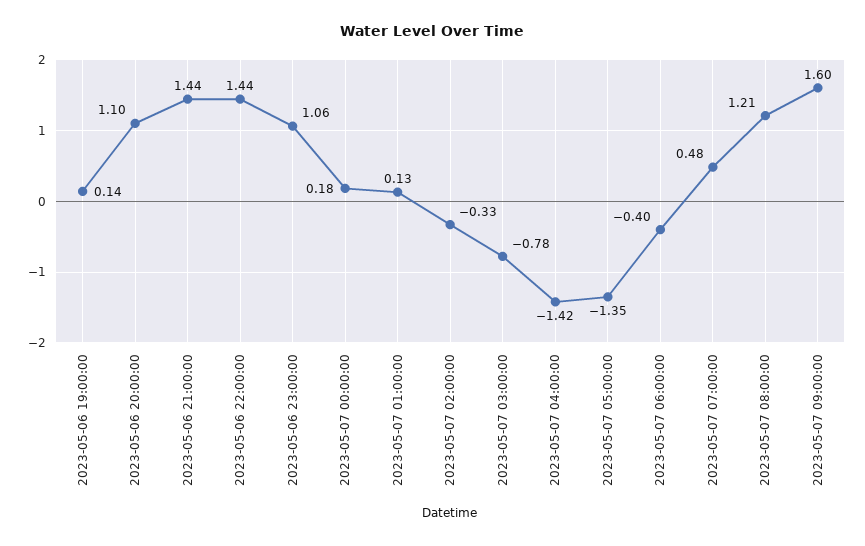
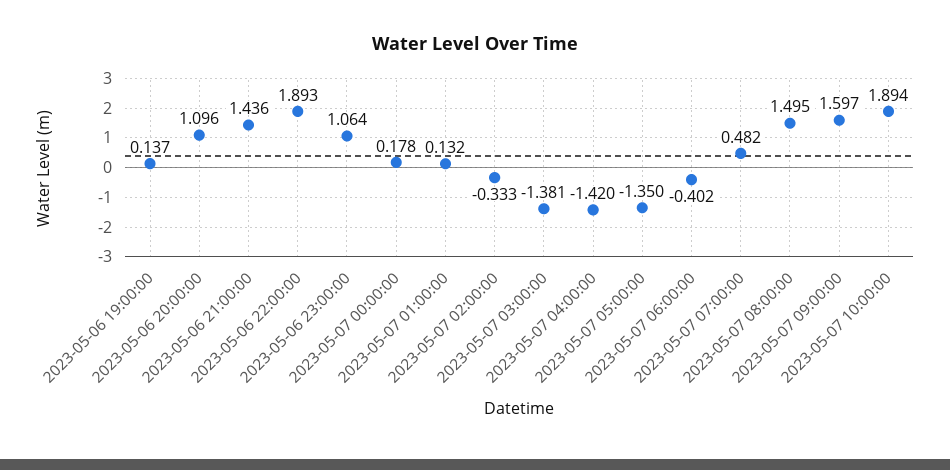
2023-05-06 22:00:00: 1.44 -> 1.893
2023-05-07 03:00:00: -0.78 -> -1.381
2023-05-07 08:00:00: 1.21 -> 1.495
2023-05-07 10:00:00: none -> 1.894

